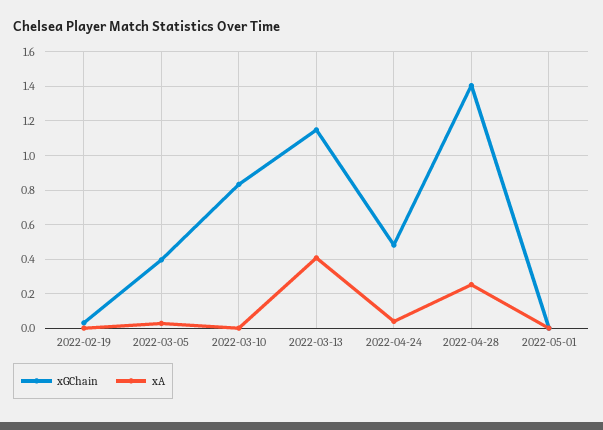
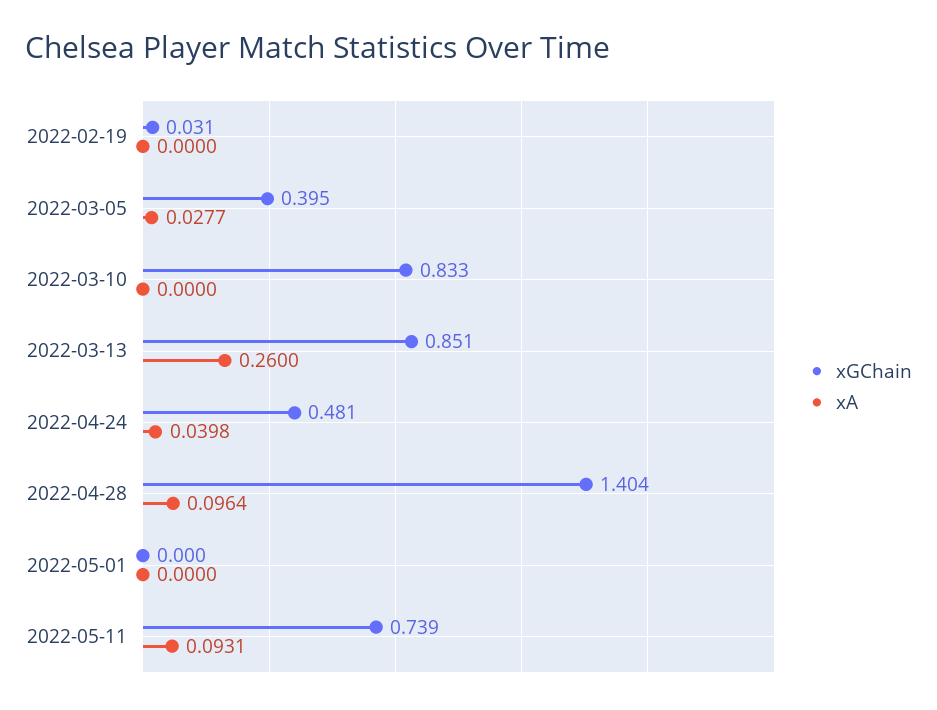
xGChain, 2022-03-13: 1.15 -> 0.851
xA, 2022-03-13: 0.4 -> 0.26
xA, 2022-04-28: 0.25 -> 0.0964
xGChain, 2022-05-11: none -> 0.739
xA, 2022-05-11: none -> 0.0931

